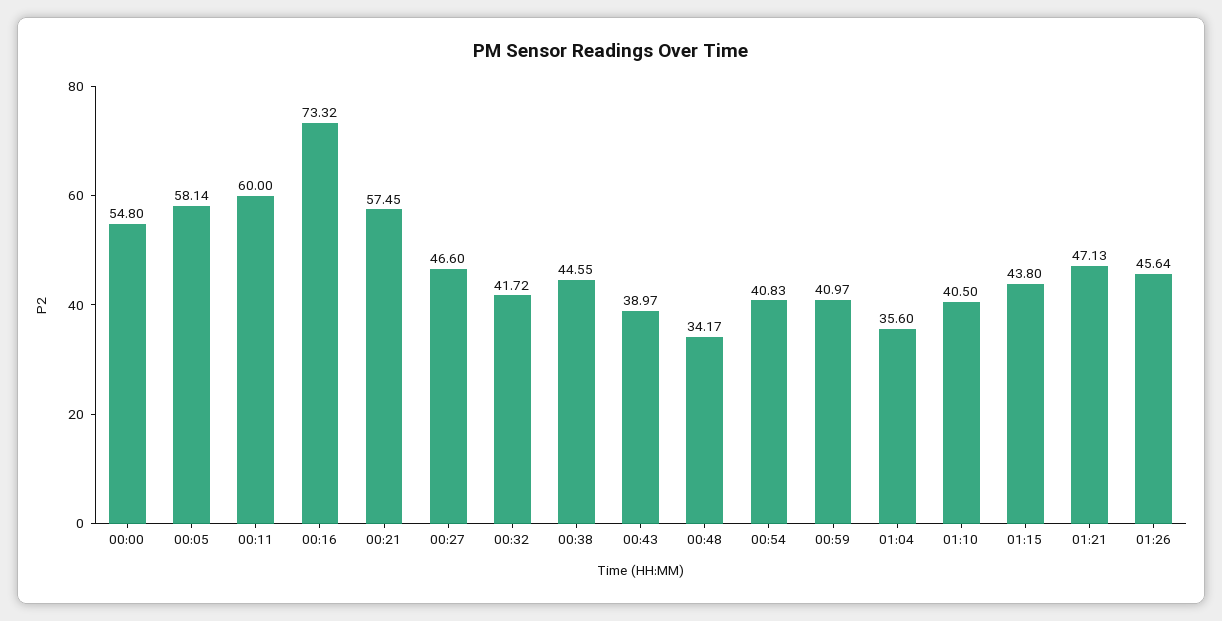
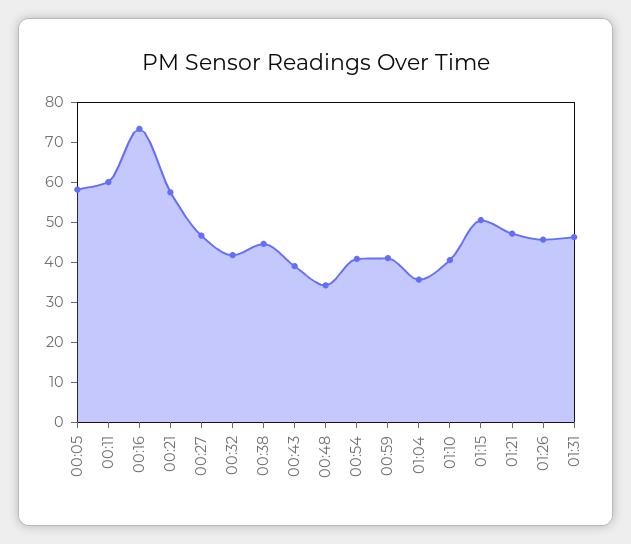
00:00: 54.8 -> none
01:15: 43.8 -> 50
01:31: none -> 46

